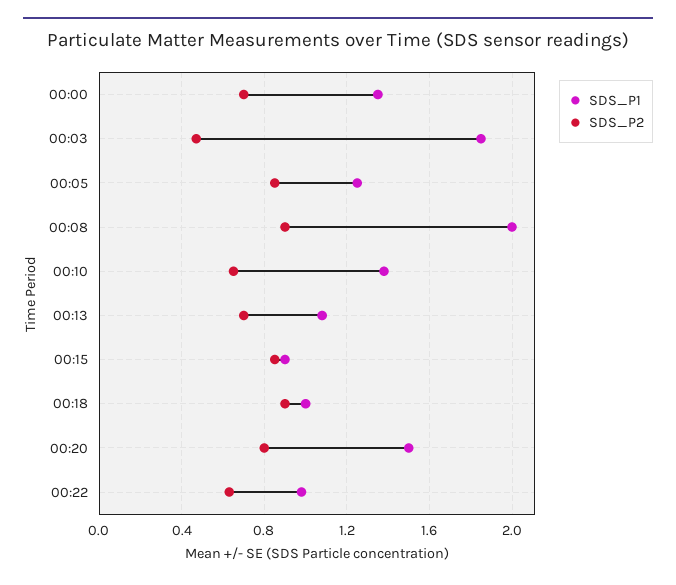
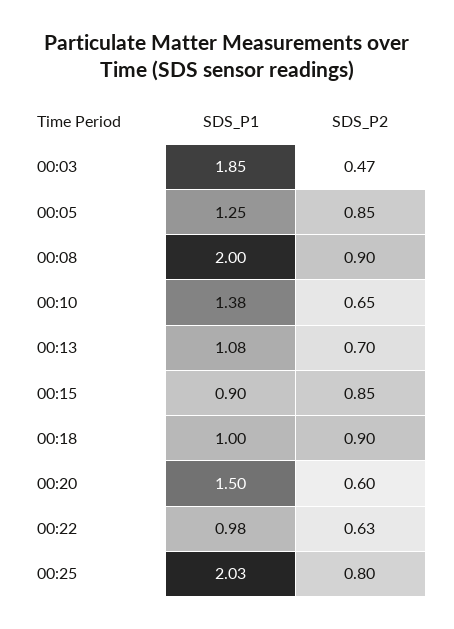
SDS_P1, 00:00: 1.35 -> none
SDS_P2, 00:00: 0.7 -> none
SDS_P2, 00:20: 0.8 -> 0.6
SDS_P1, 00:25: none -> 2.03
SDS_P2, 00:25: none -> 0.8

